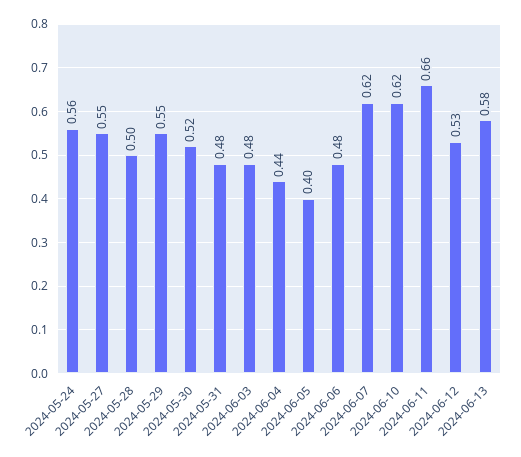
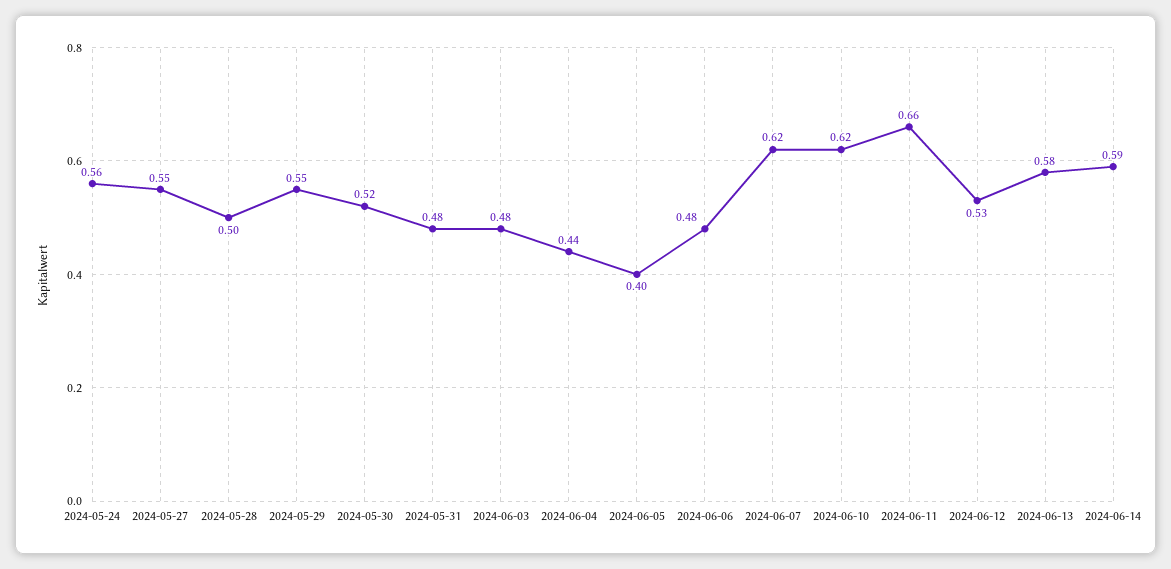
2024-06-14: none -> 0.59

